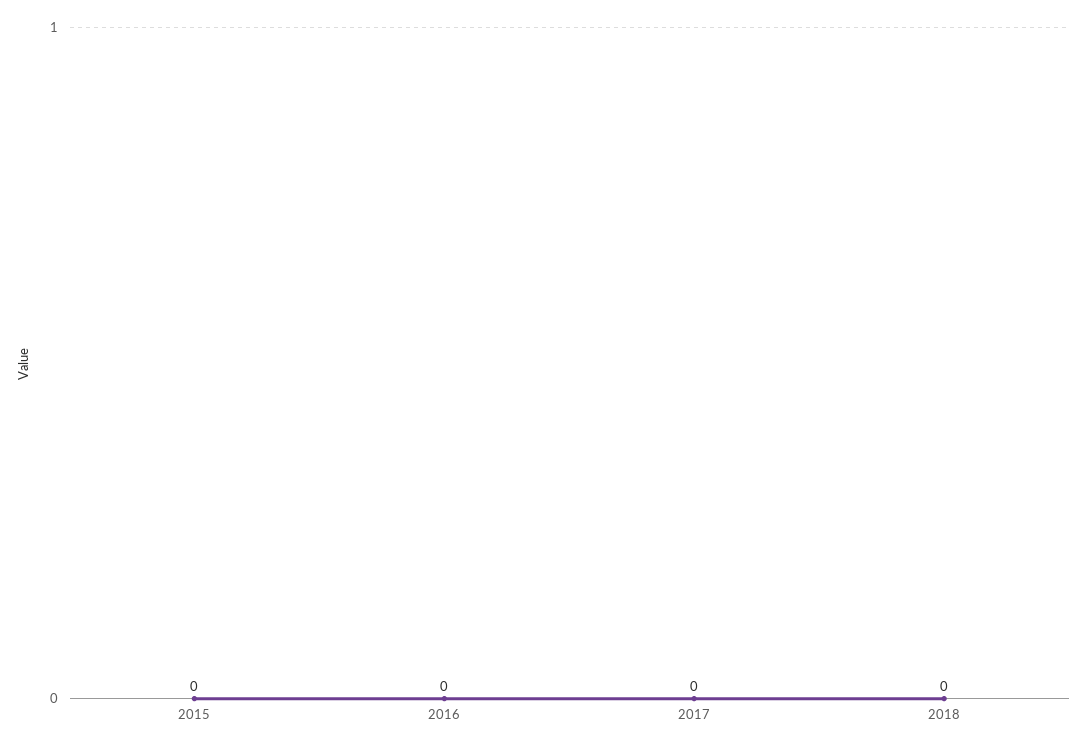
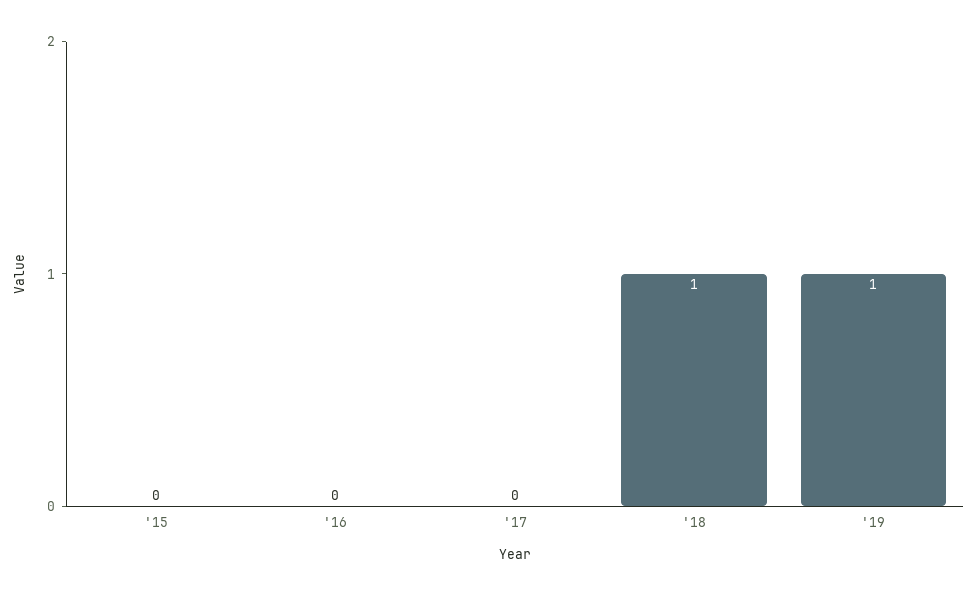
2018: 0 -> 1
'19: none -> 1

